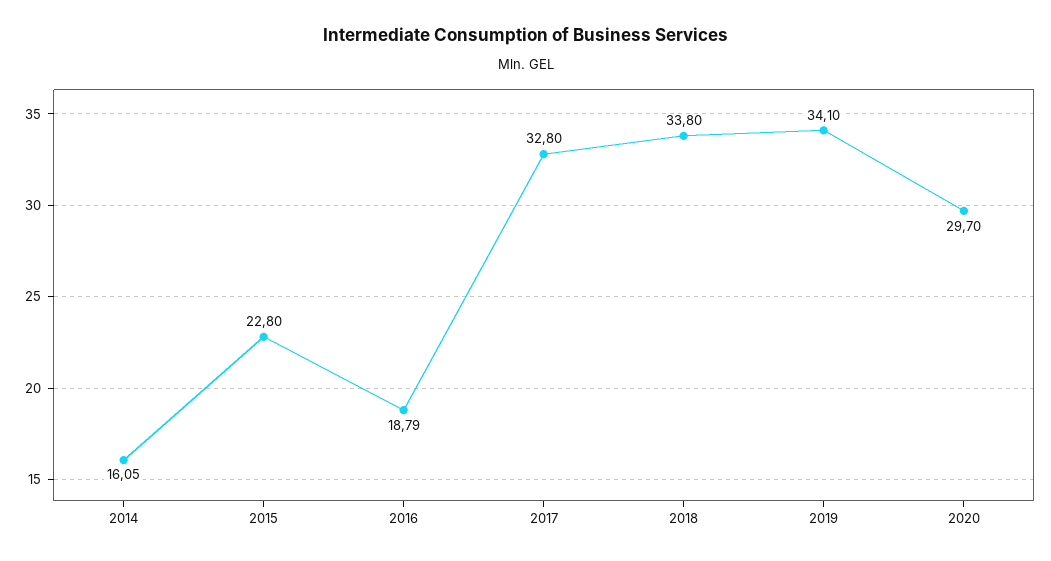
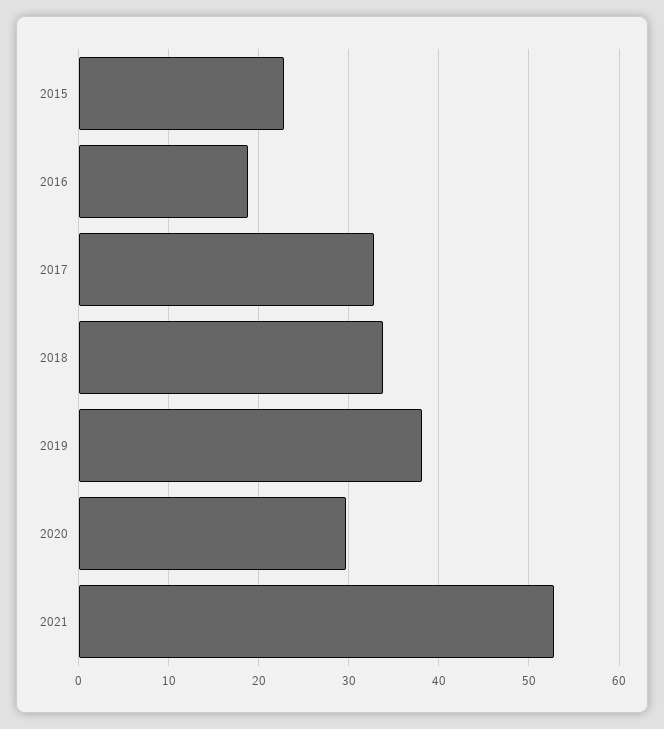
2014: 16.05 -> none
2019: 34.1 -> 38
2021: none -> 53

